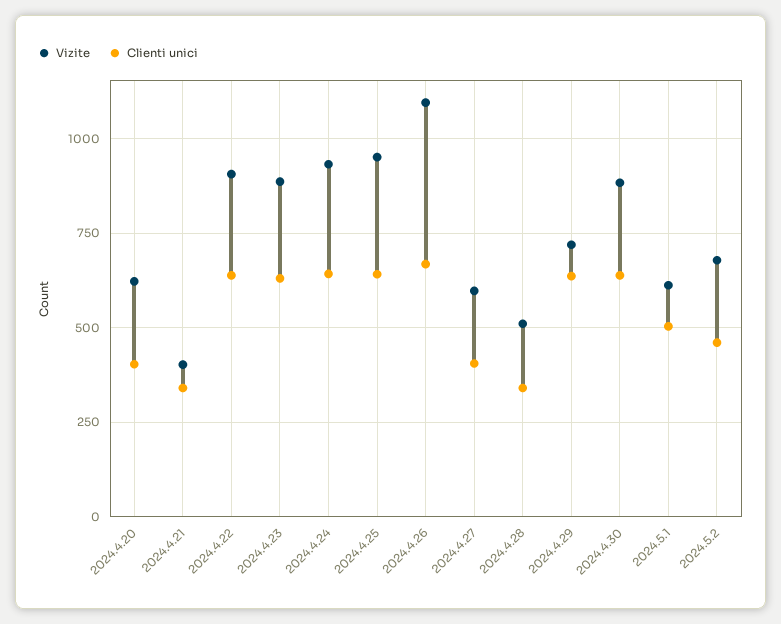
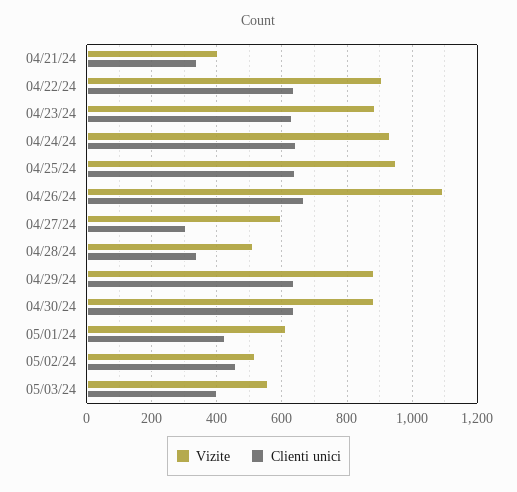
Vizite, 2024.4.20: 625 -> none
Clienti unici, 2024.4.20: 400 -> none
Clienti unici, 2024.4.27: 400 -> 300
Vizite, 2024.4.29: 725 -> 880
Clienti unici, 2024.5.1: 500 -> 420
Vizite, 2024.5.2: 675 -> 520
Vizite, 05/03/24: none -> 560
Clienti unici, 05/03/24: none -> 400

